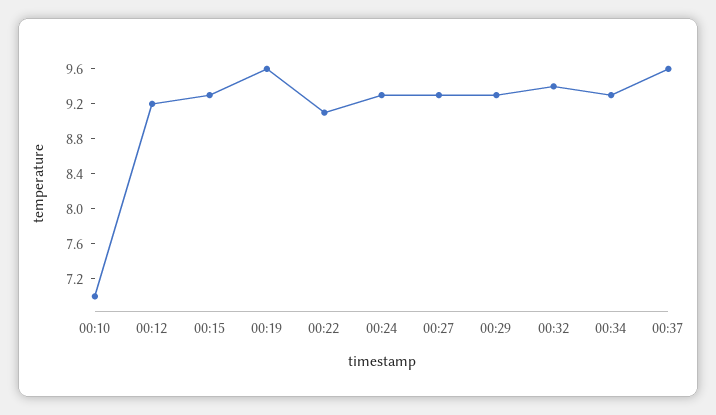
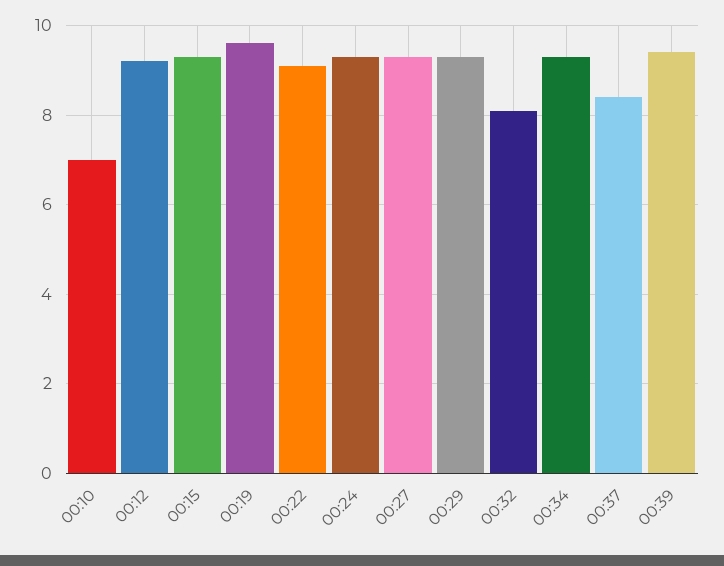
00:32: 9.4 -> 8
00:37: 9.6 -> 8.5
00:39: none -> 9.5

